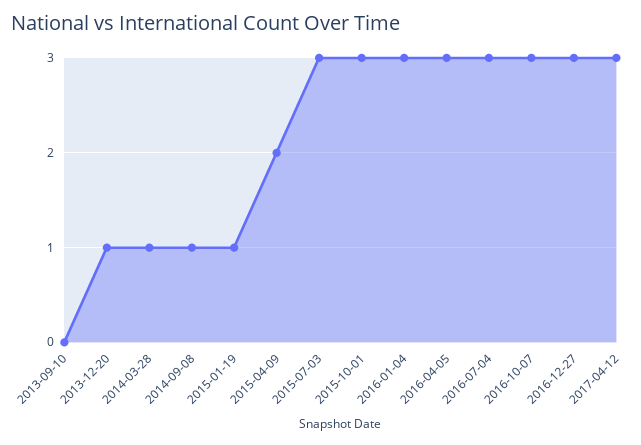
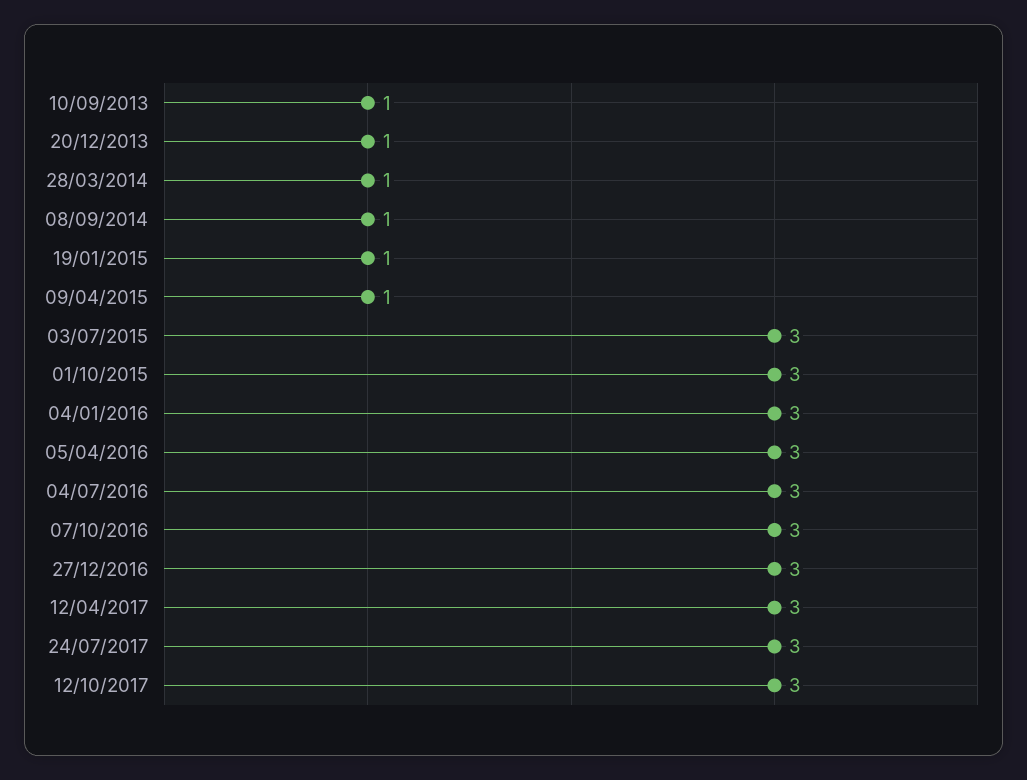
2013-09-10: 0 -> 1
2015-04-09: 2 -> 1
24/07/2017: none -> 3
12/10/2017: none -> 3

